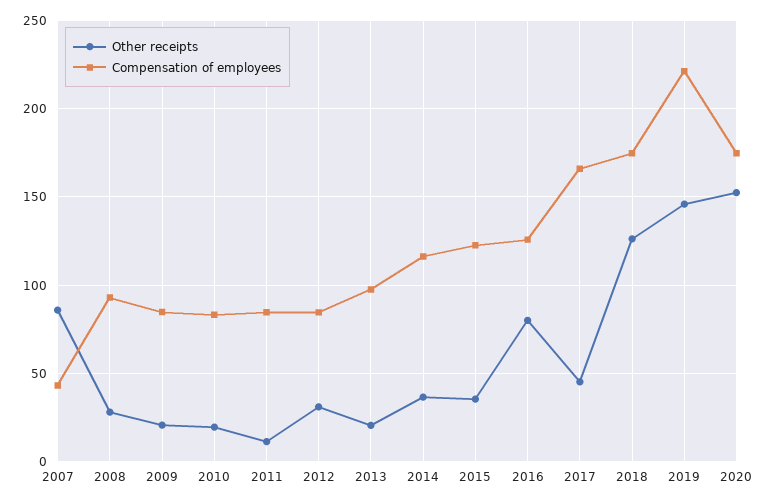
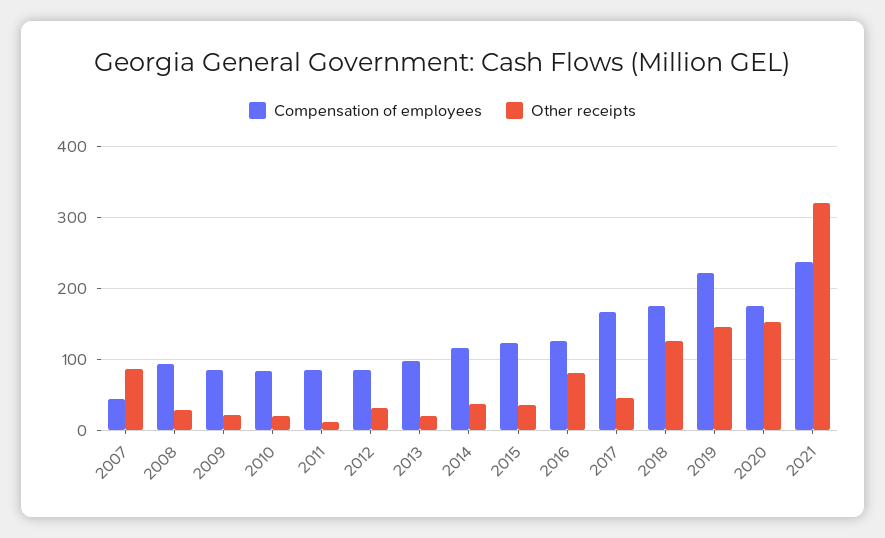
Compensation of employees, 2021: none -> 240
Other receipts, 2021: none -> 320

